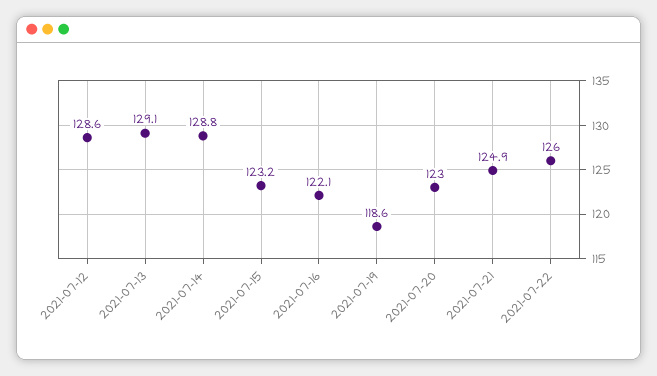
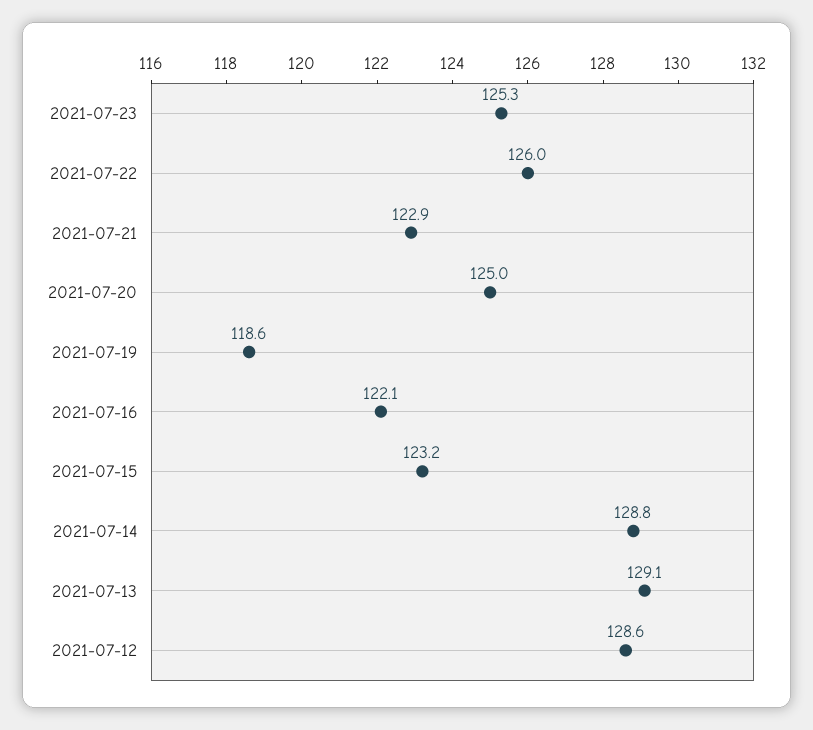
2021-07-20: 123 -> 125
2021-07-21: 124.9 -> 122.9
2021-07-23: none -> 125.3

